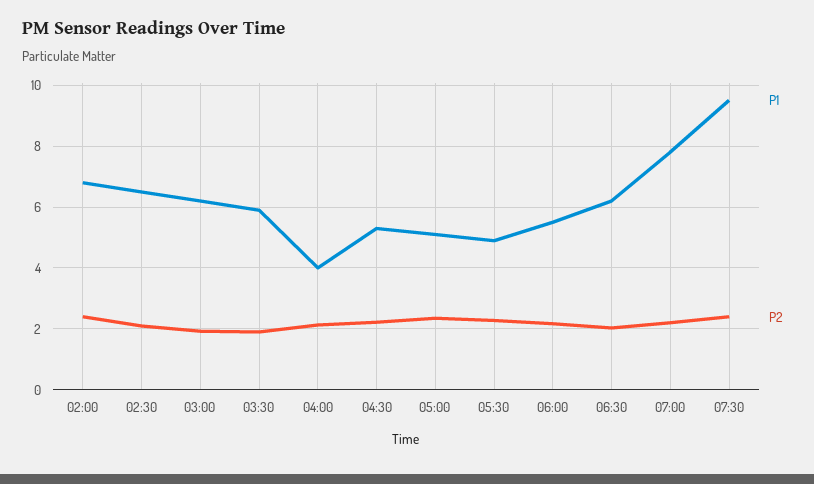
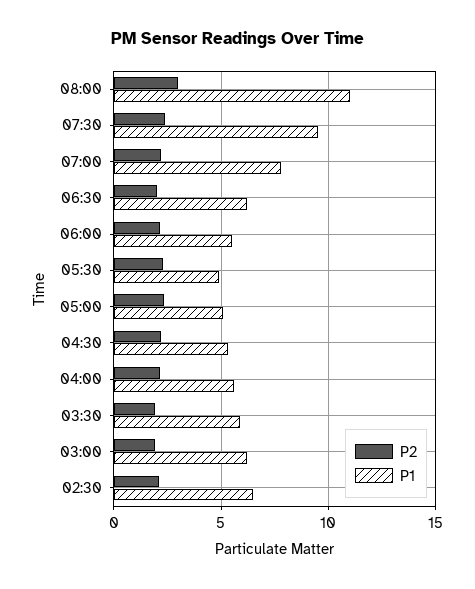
P1, 02:00: 6.8 -> none
P2, 02:00: 2.4 -> none
P1, 04:00: 4 -> 5.5
P2, 08:00: none -> 3
P1, 08:00: none -> 11

